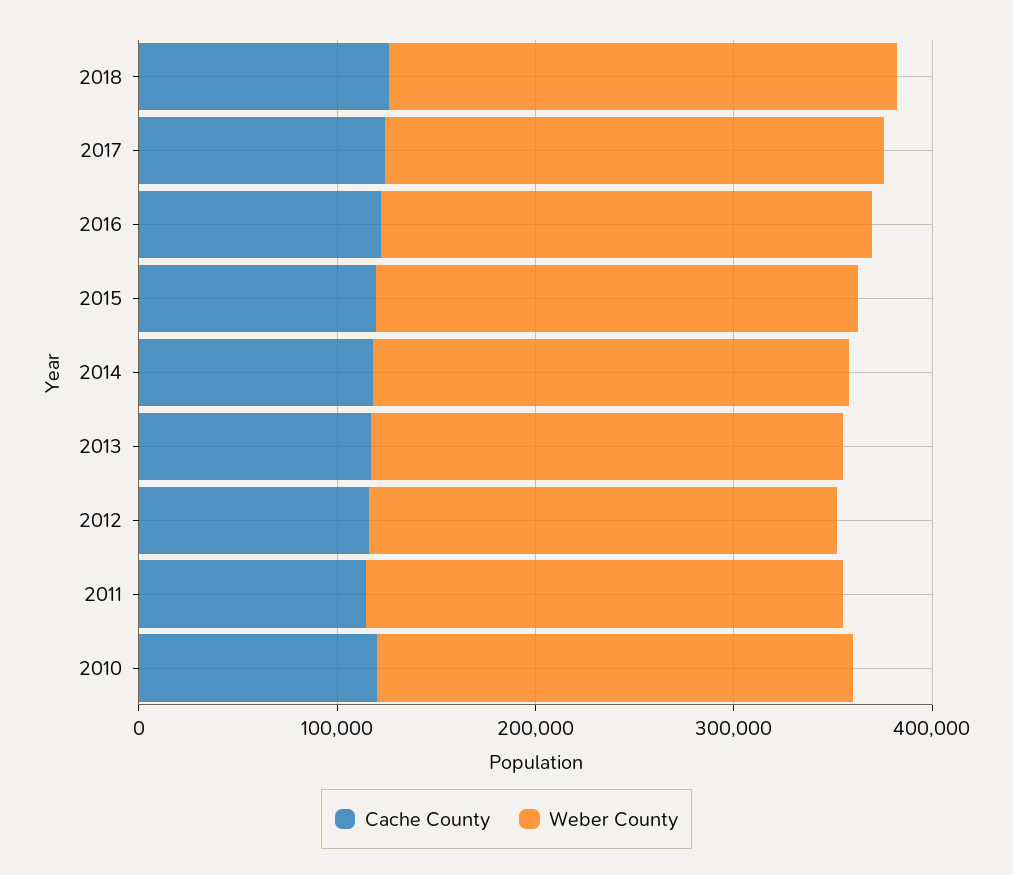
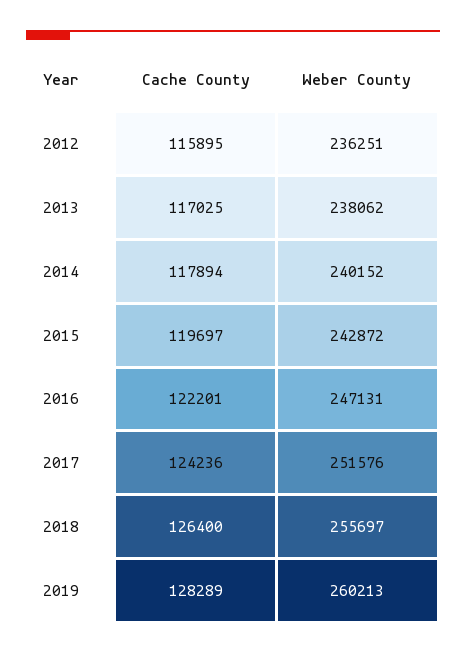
Cache County, 2011: 120000 -> none
Weber County, 2011: 240000 -> none
Cache County, 2010: 120000 -> none
Weber County, 2010: 240000 -> none
Cache County, 2019: none -> 128289
Weber County, 2019: none -> 260213

